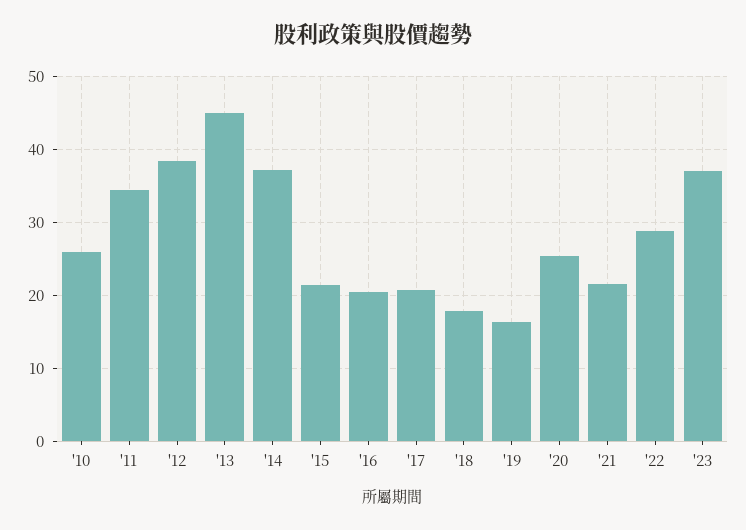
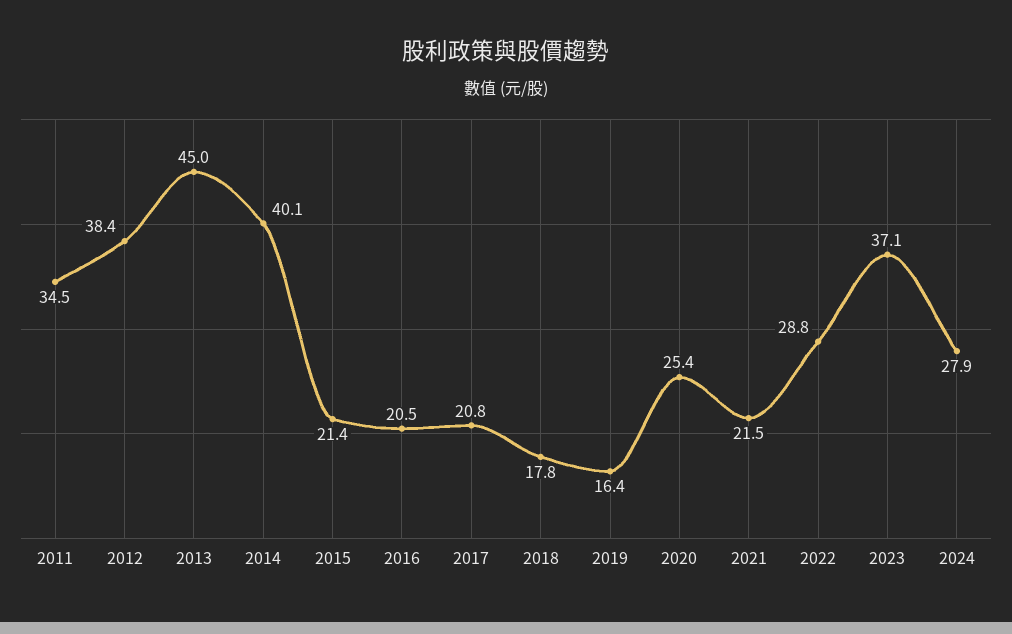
'10: 26 -> none
'14: 37 -> 40.1
2024: none -> 27.9

